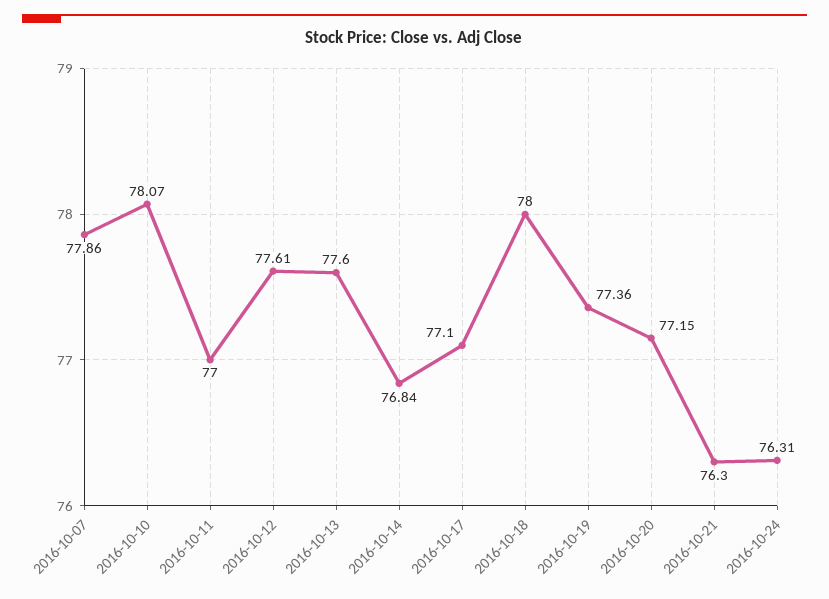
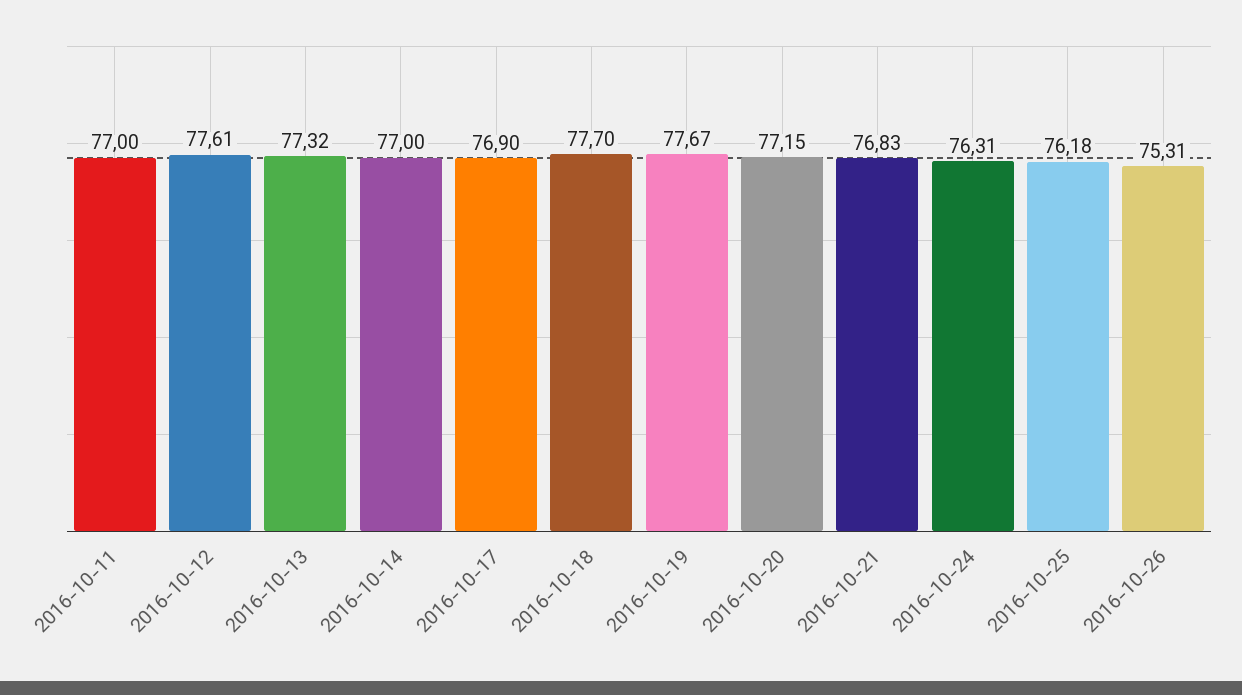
2016-10-07: 77.86 -> none
2016-10-10: 78.07 -> none
2016-10-13: 77.6 -> 77.32
2016-10-14: 76.84 -> 77
2016-10-17: 77.1 -> 76.9
2016-10-18: 78 -> 77.7
2016-10-19: 77.36 -> 77.67
2016-10-21: 76.3 -> 76.83
2016-10-25: none -> 76.18
2016-10-26: none -> 75.31

